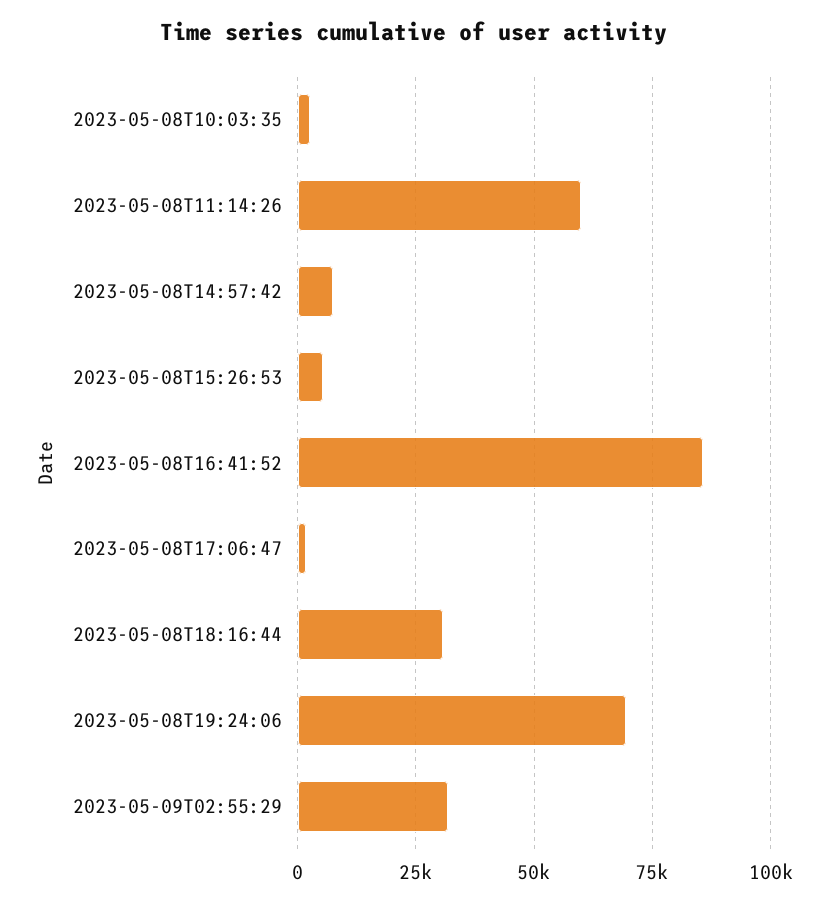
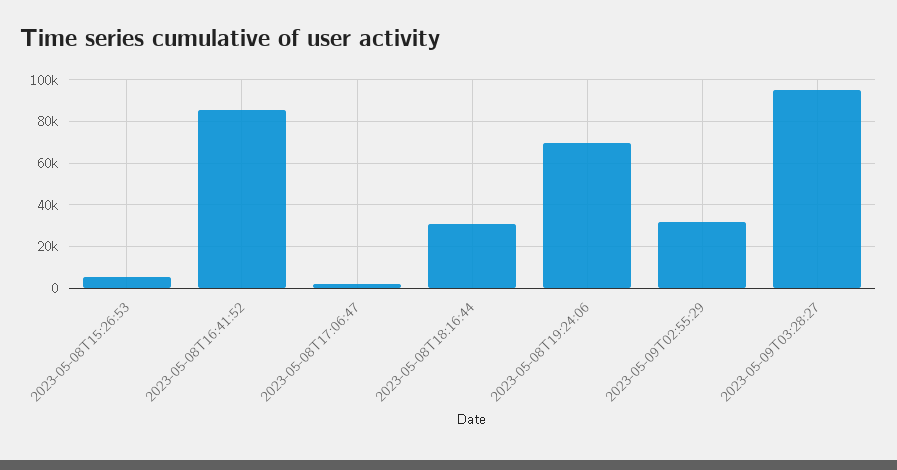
2023-05-08T10:03:35: 2500 -> none
2023-05-08T11:14:26: 60000 -> none
2023-05-08T14:57:42: 7500 -> none
2023-05-09T03:28:27: none -> 95000

